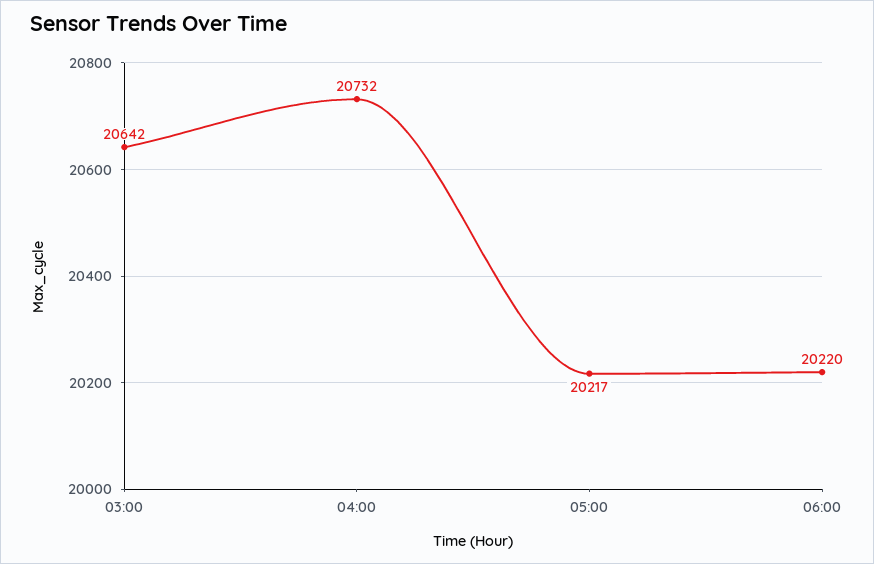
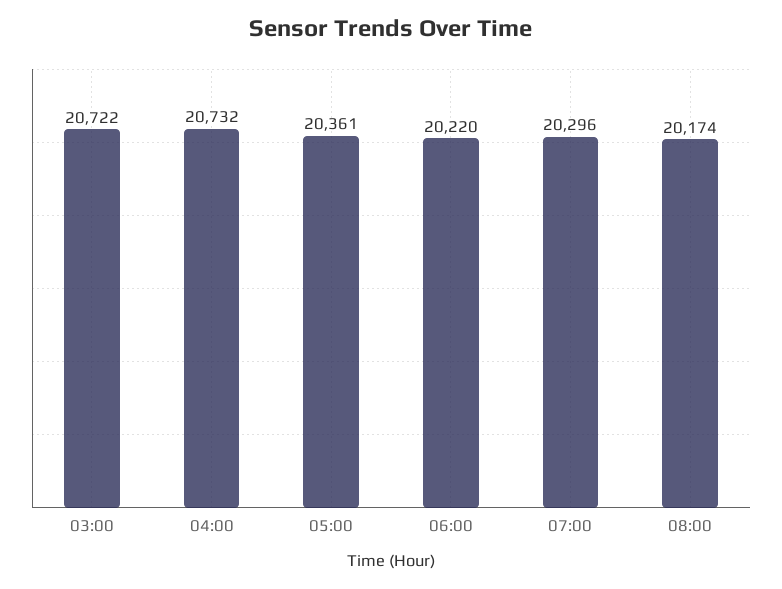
03:00: 20642 -> 20722
05:00: 20217 -> 20361
07:00: none -> 20296
08:00: none -> 20174

